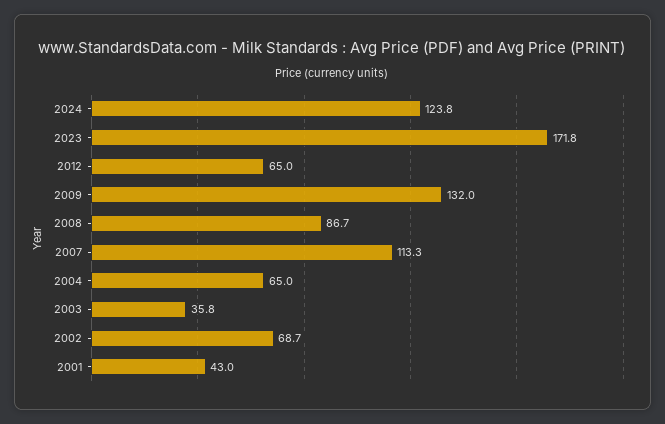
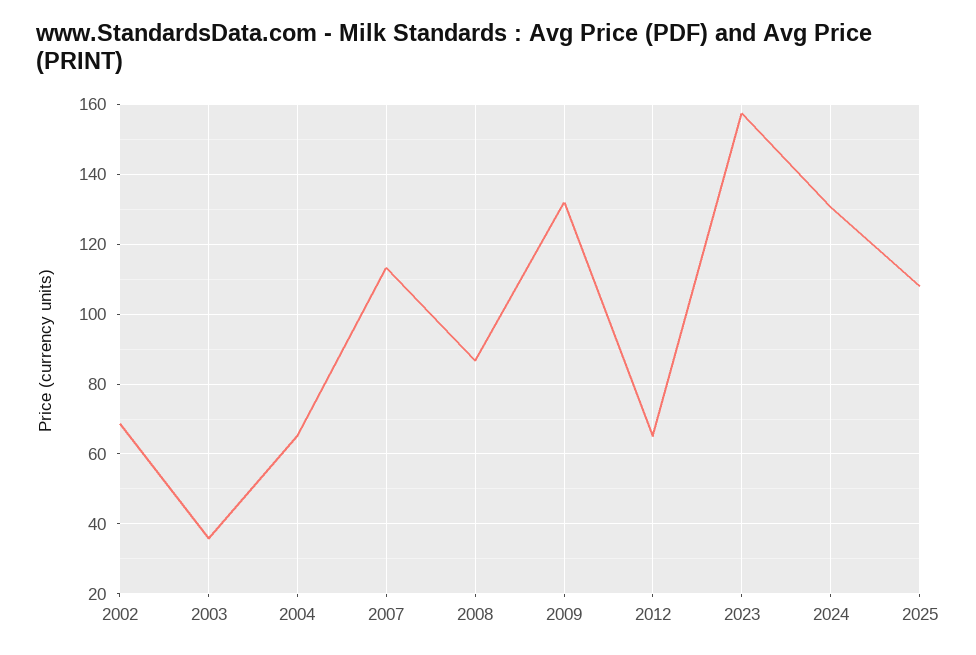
2024: 123.8 -> 130
2023: 171.8 -> 158
2001: 43 -> none
2025: none -> 108

